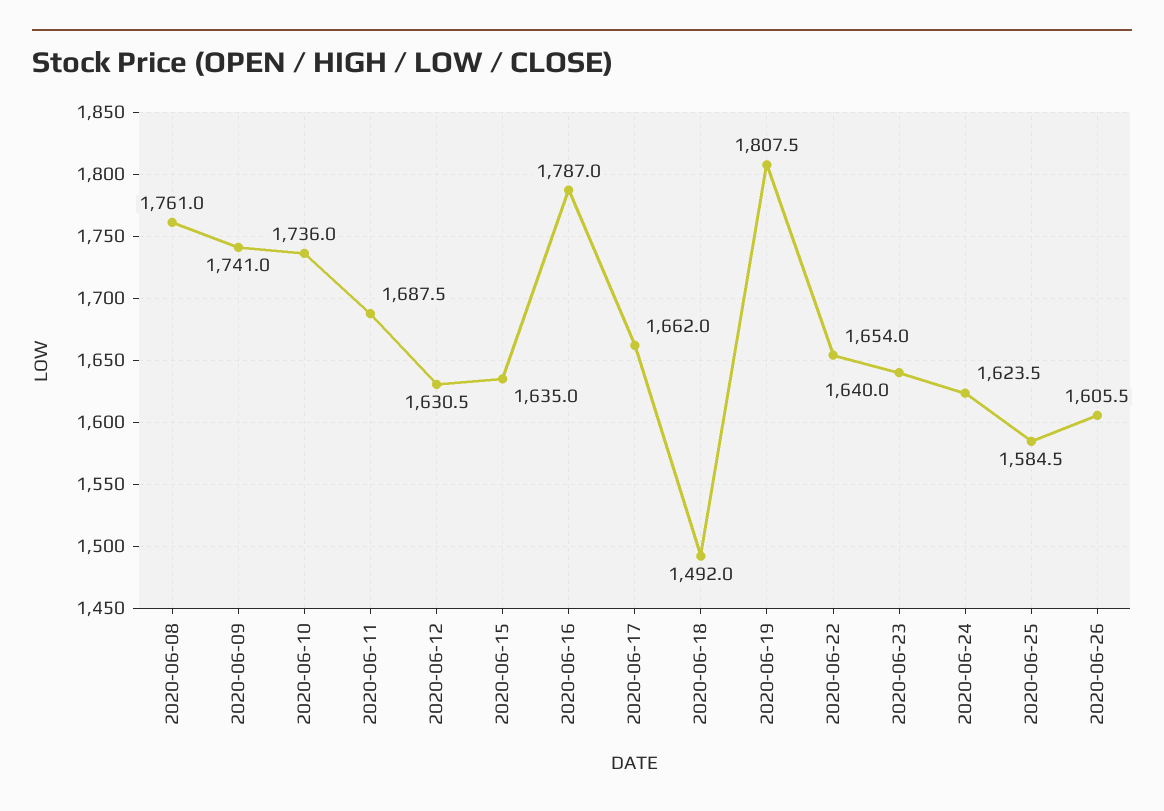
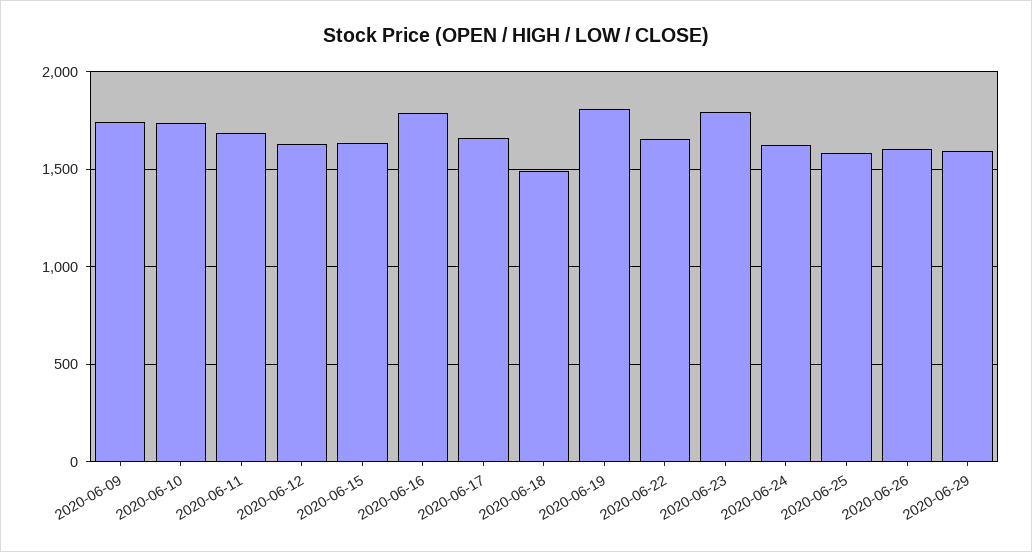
2020-06-08: 1761 -> none
2020-06-23: 1640 -> 1800
2020-06-29: none -> 1600

